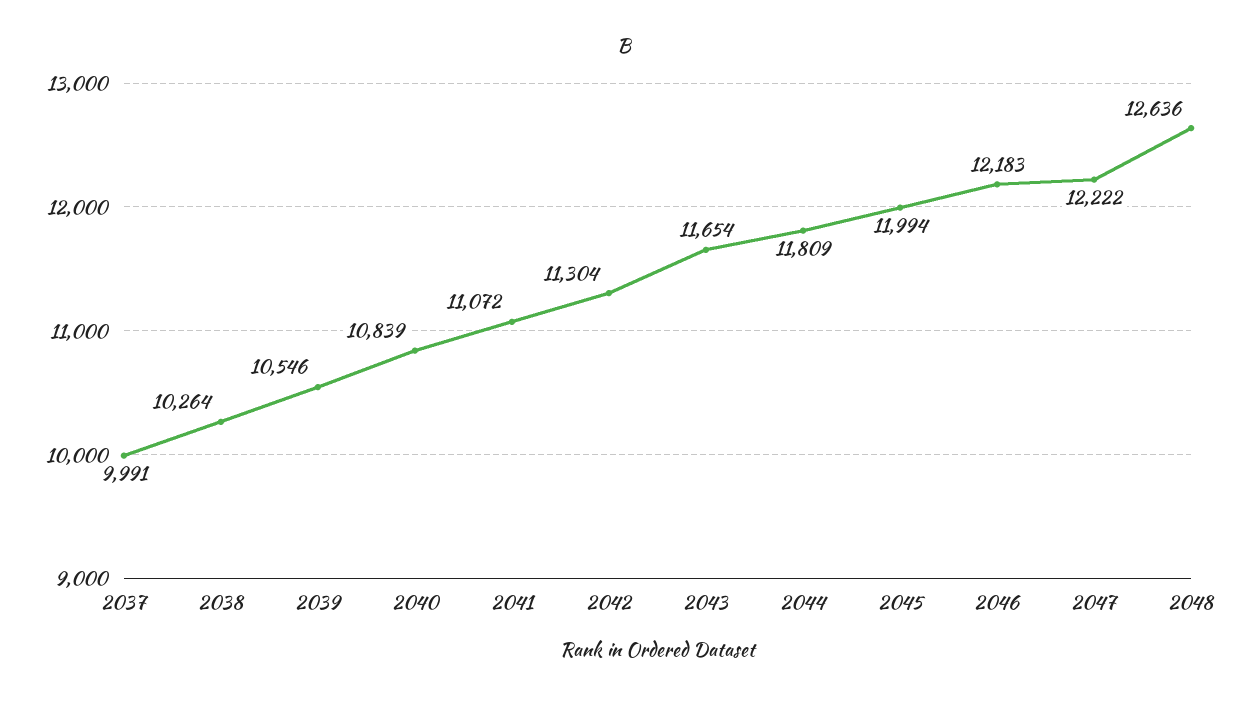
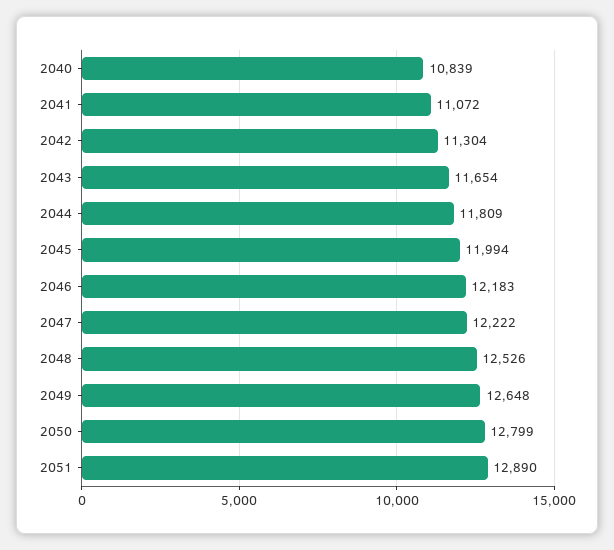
2037: 9991 -> none
2038: 10264 -> none
2039: 10546 -> none
2048: 12636 -> 12526
2049: none -> 12648
2050: none -> 12799
2051: none -> 12890

